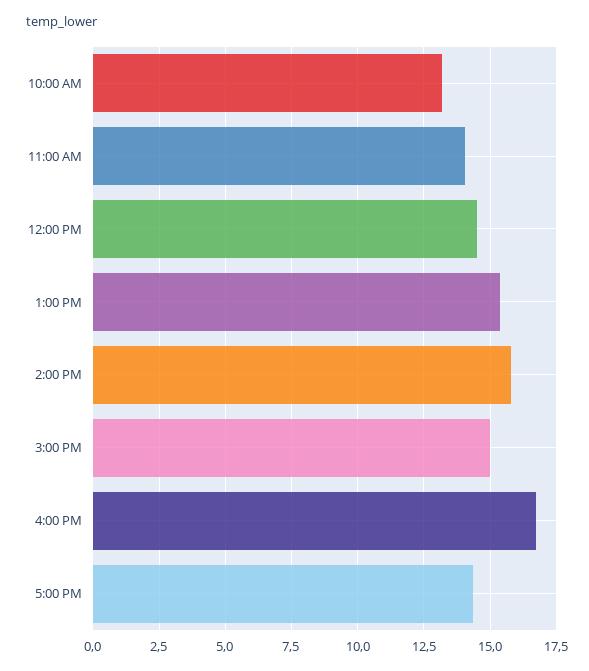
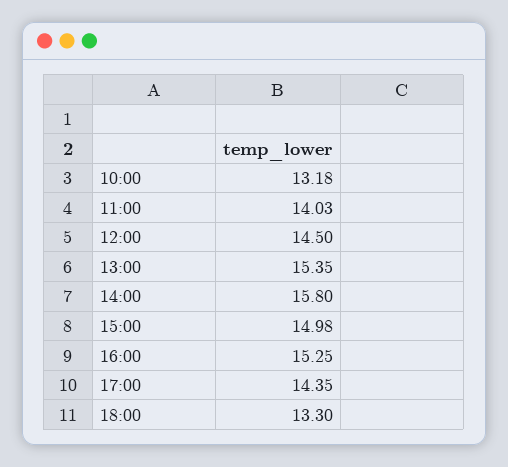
4:00 PM: 16.75 -> 15.25
18:00: none -> 13.3

